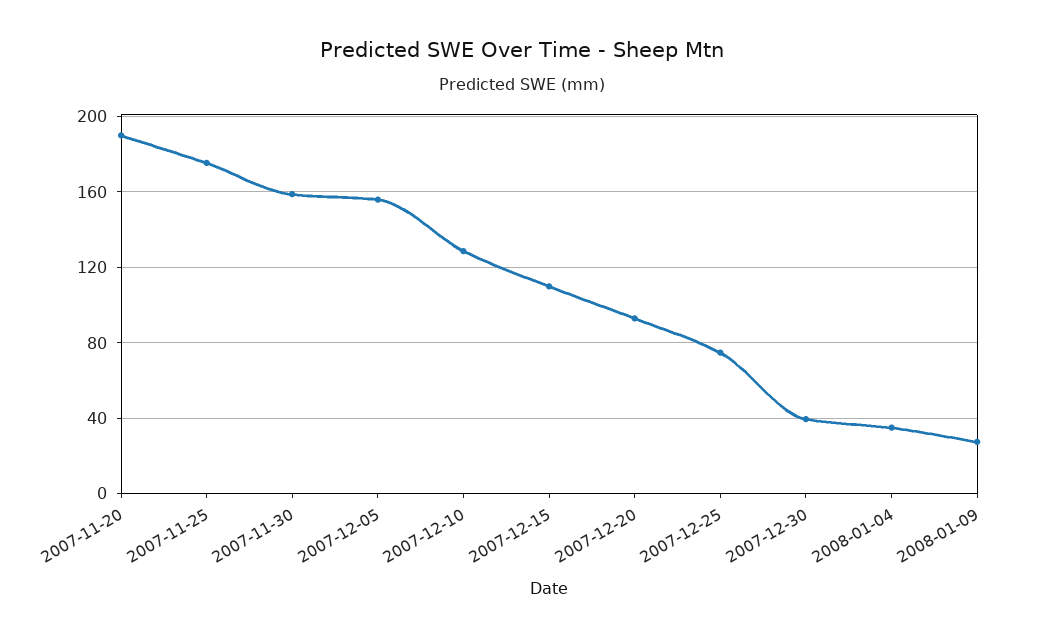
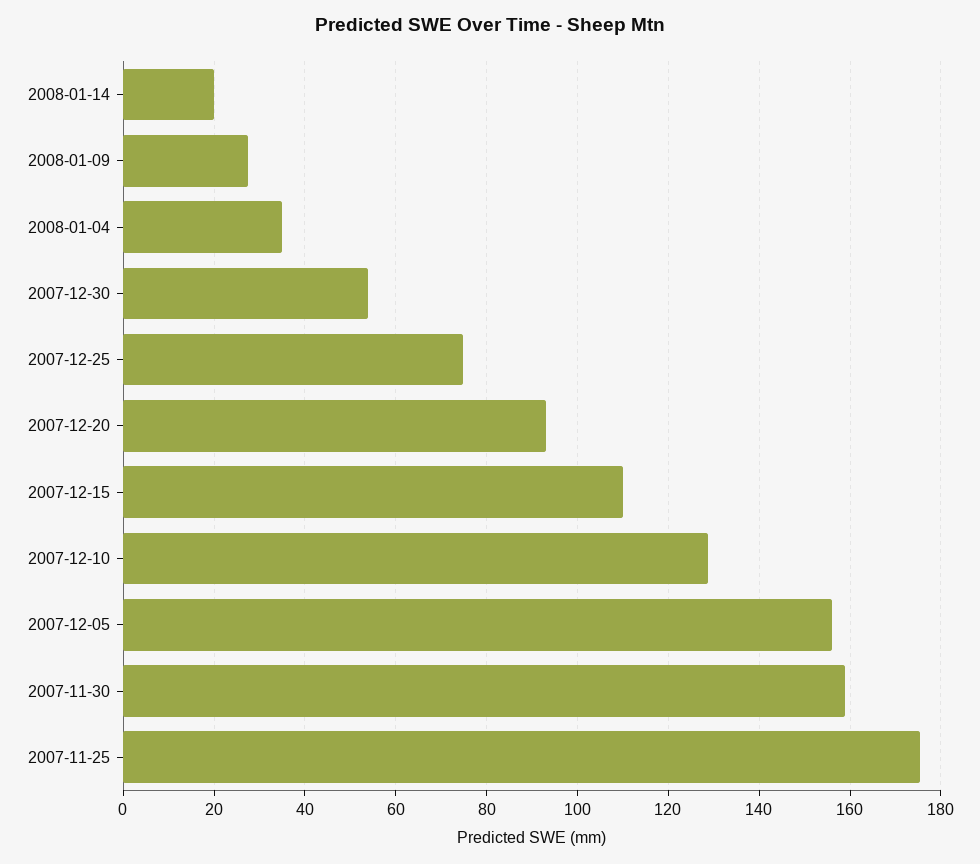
2007-11-20: 190 -> none
2007-12-30: 40 -> 54
2008-01-14: none -> 20

